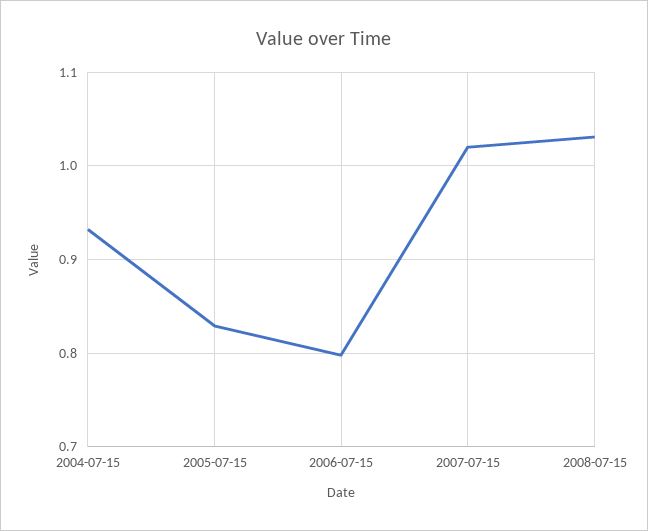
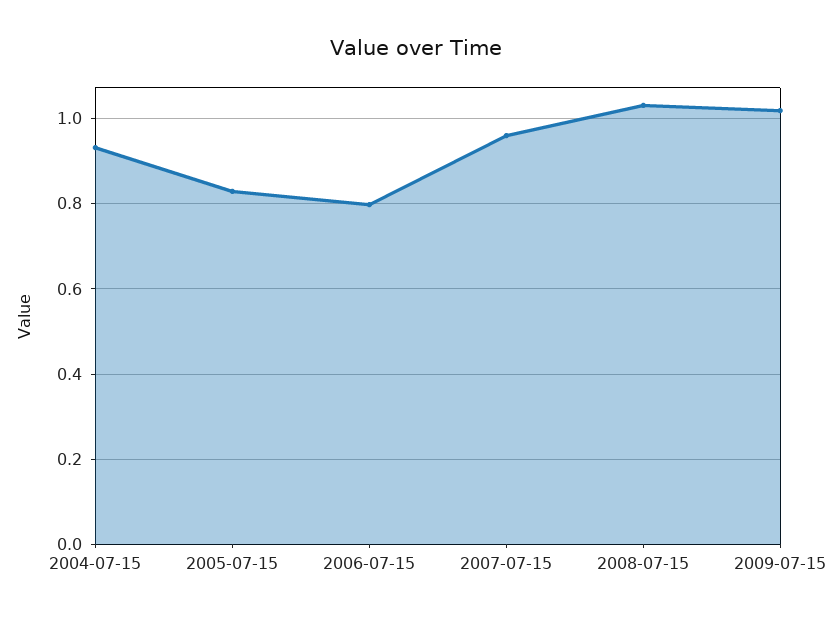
2007-07-15: 1.02 -> 0.96
2009-07-15: none -> 1.02

